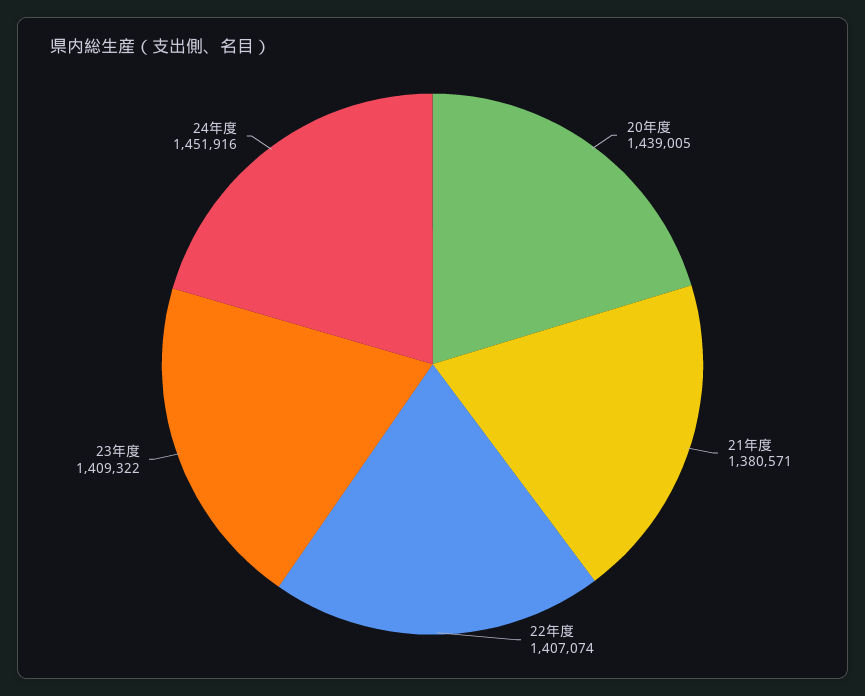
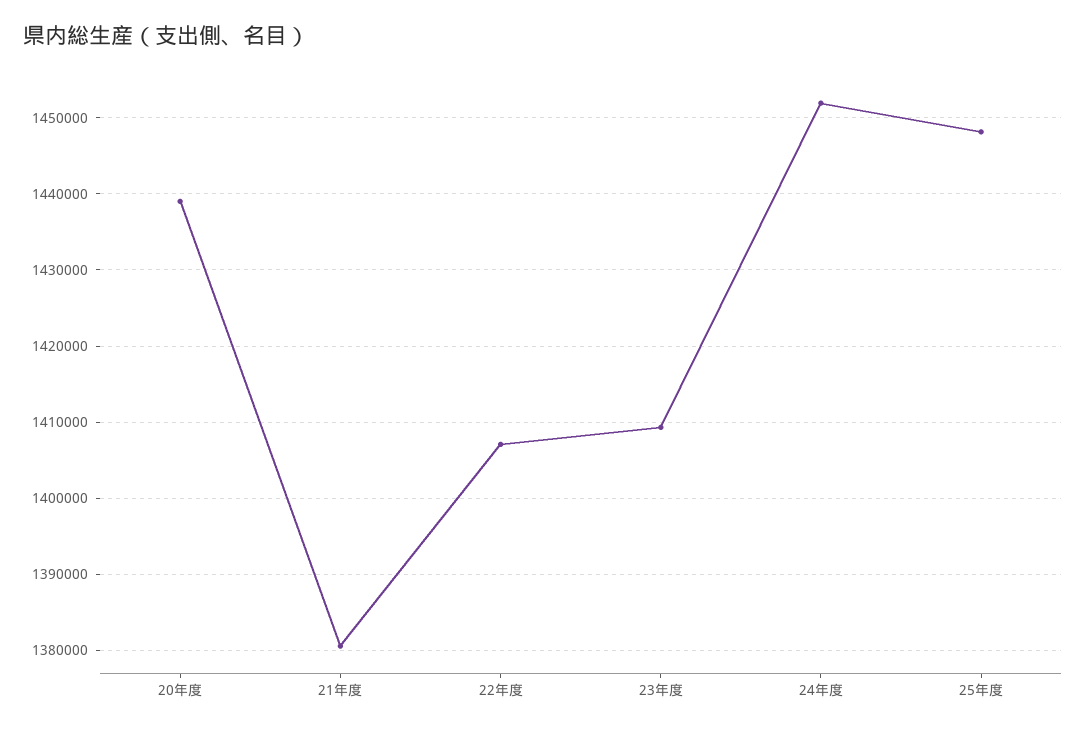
25年度: none -> 1448000

